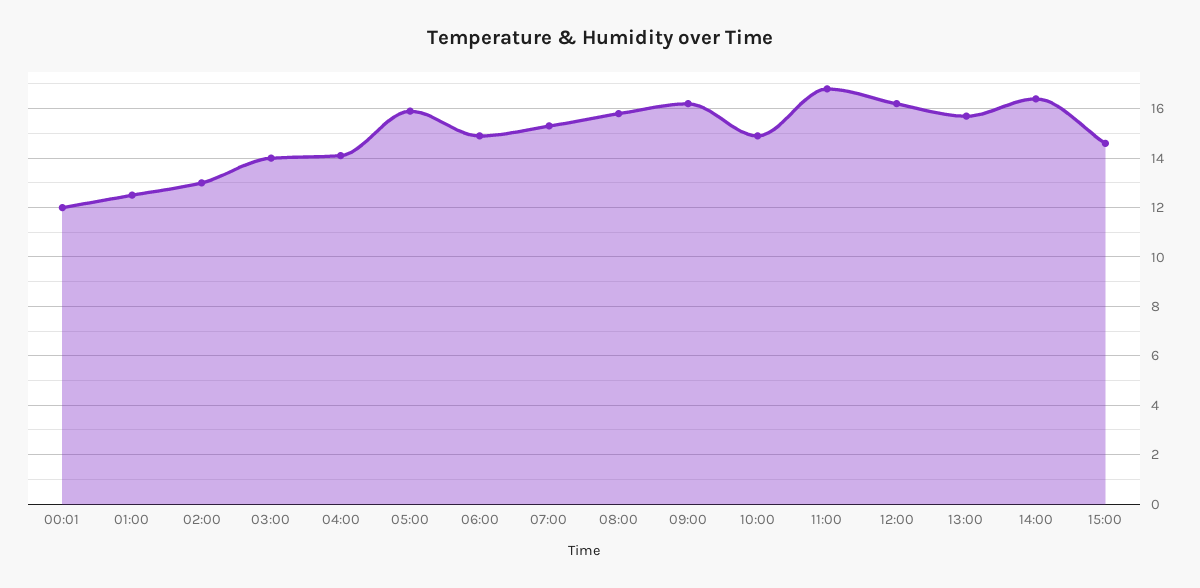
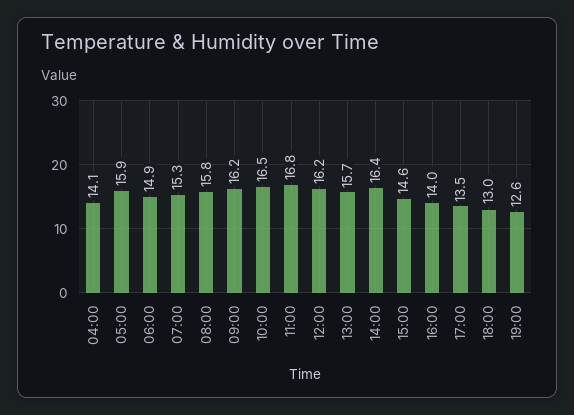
00:01: 12 -> none
01:00: 12.5 -> none
02:00: 13 -> none
03:00: 14 -> none
10:00: 15 -> 16.5
16:00: none -> 14
17:00: none -> 13.5
18:00: none -> 13
19:00: none -> 12.6

